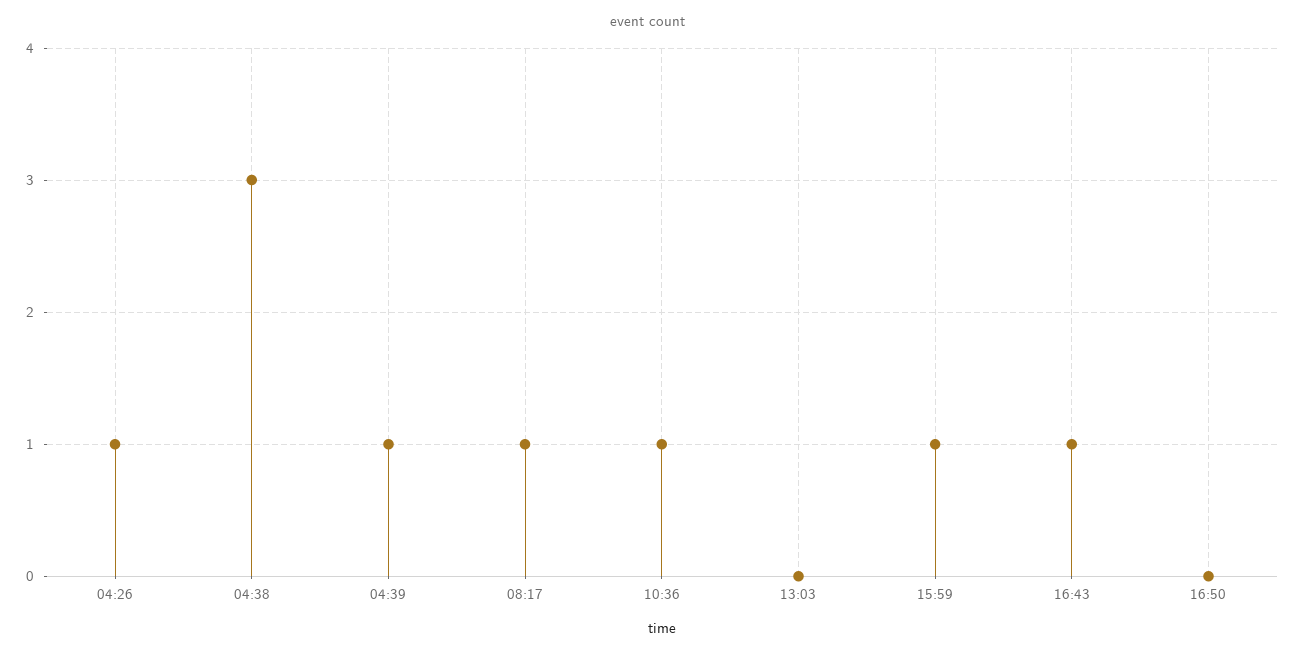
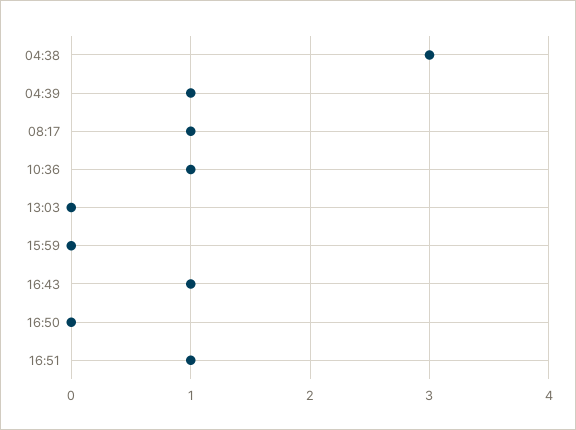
04:26: 1 -> none
15:59: 1 -> 0
16:51: none -> 1

